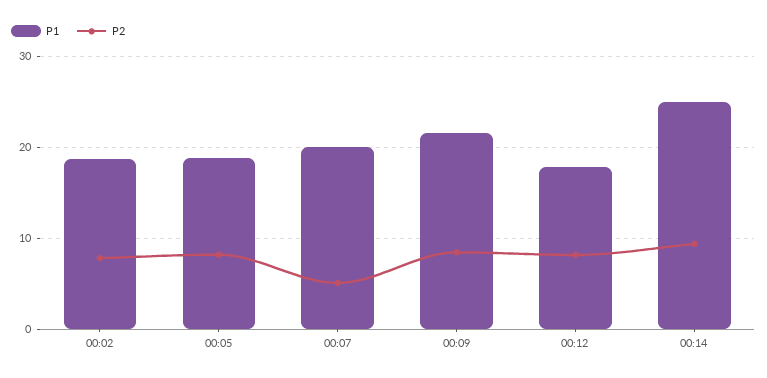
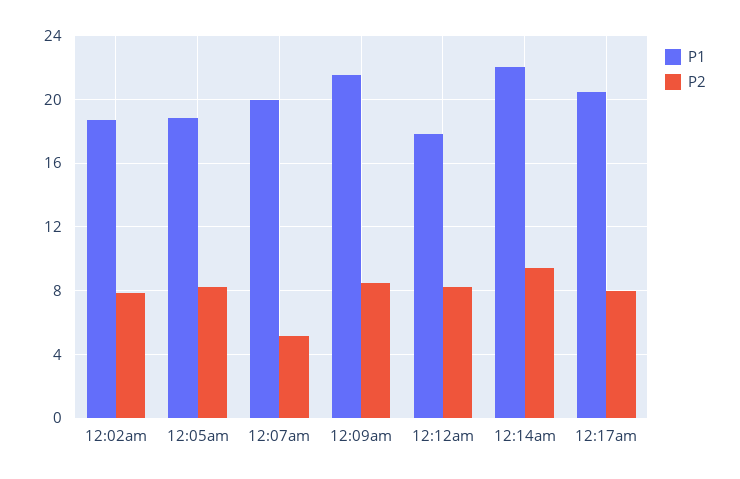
P1, 00:14: 25 -> 22
P1, 12:17am: none -> 20.5
P2, 12:17am: none -> 8

